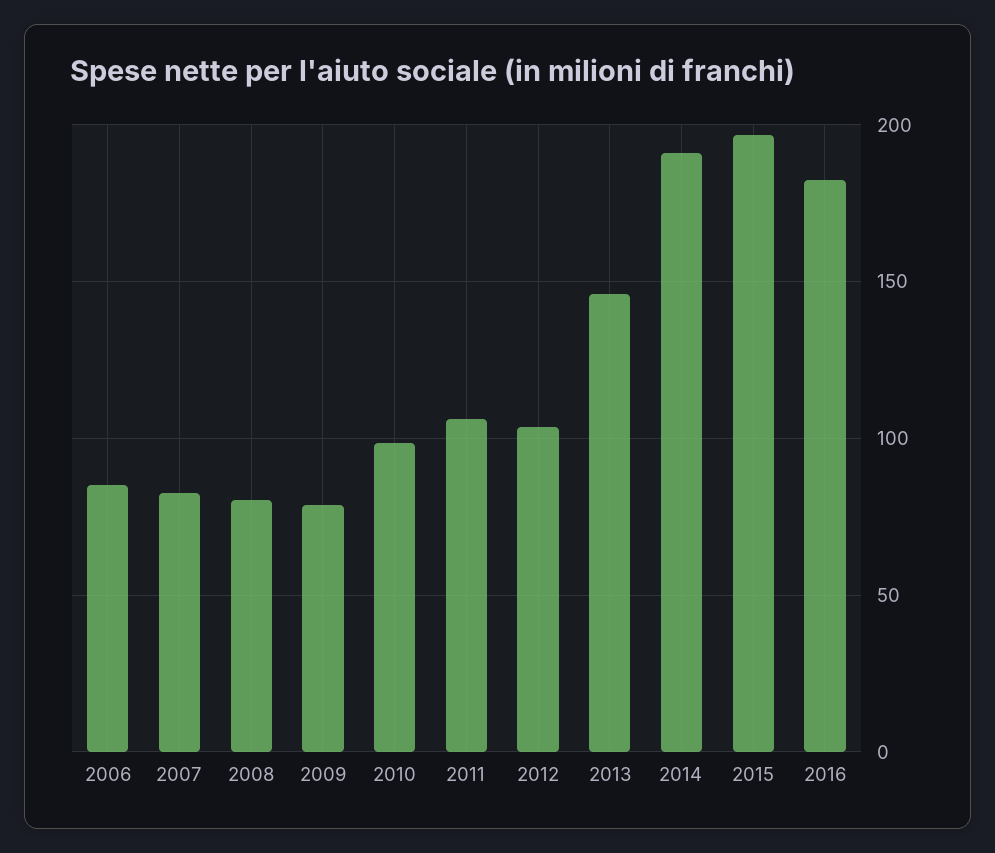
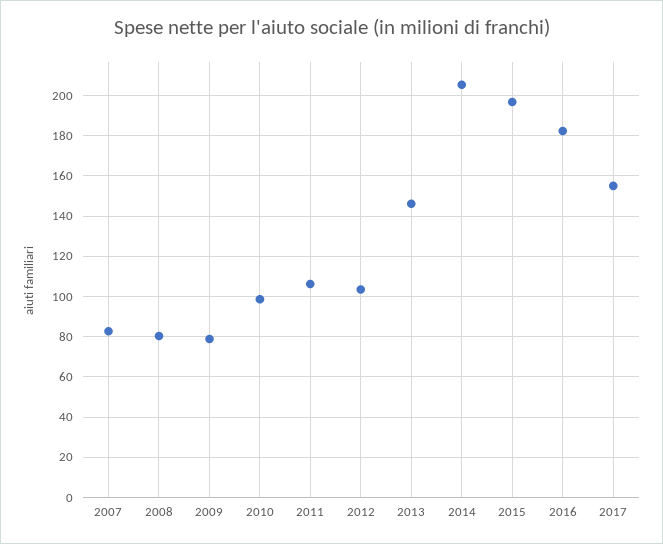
2006: 85 -> none
2014: 190 -> 205
2017: none -> 155

